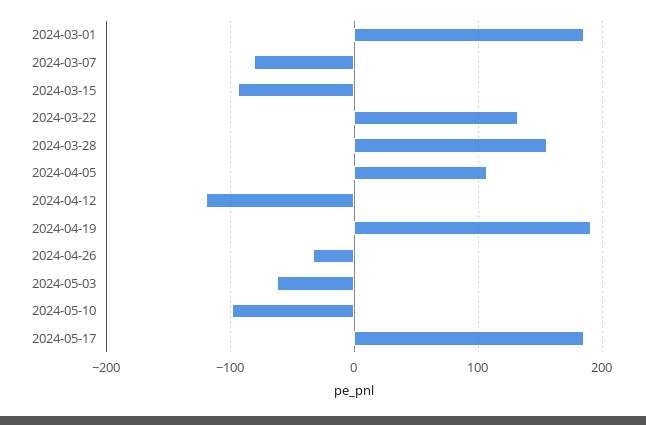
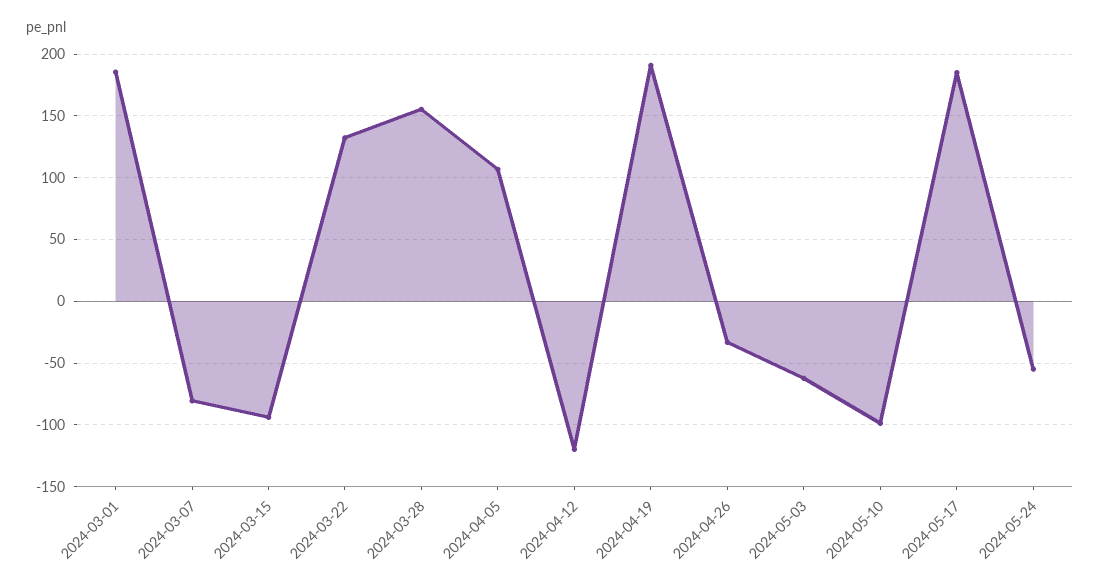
2024-05-24: none -> -55

